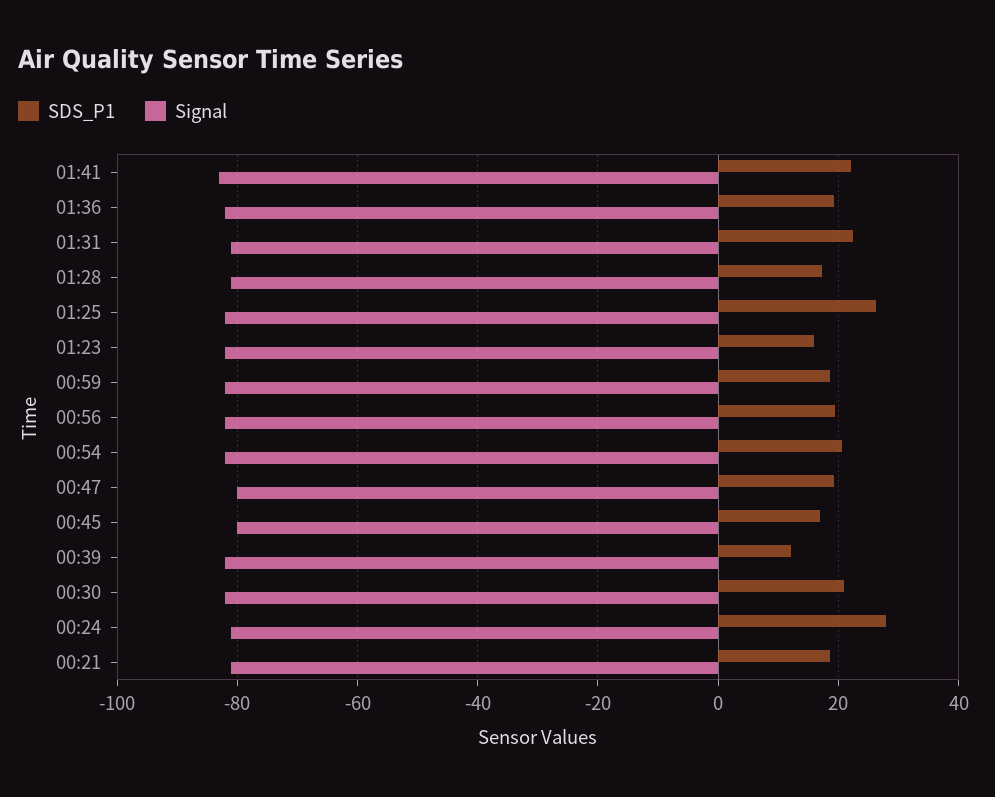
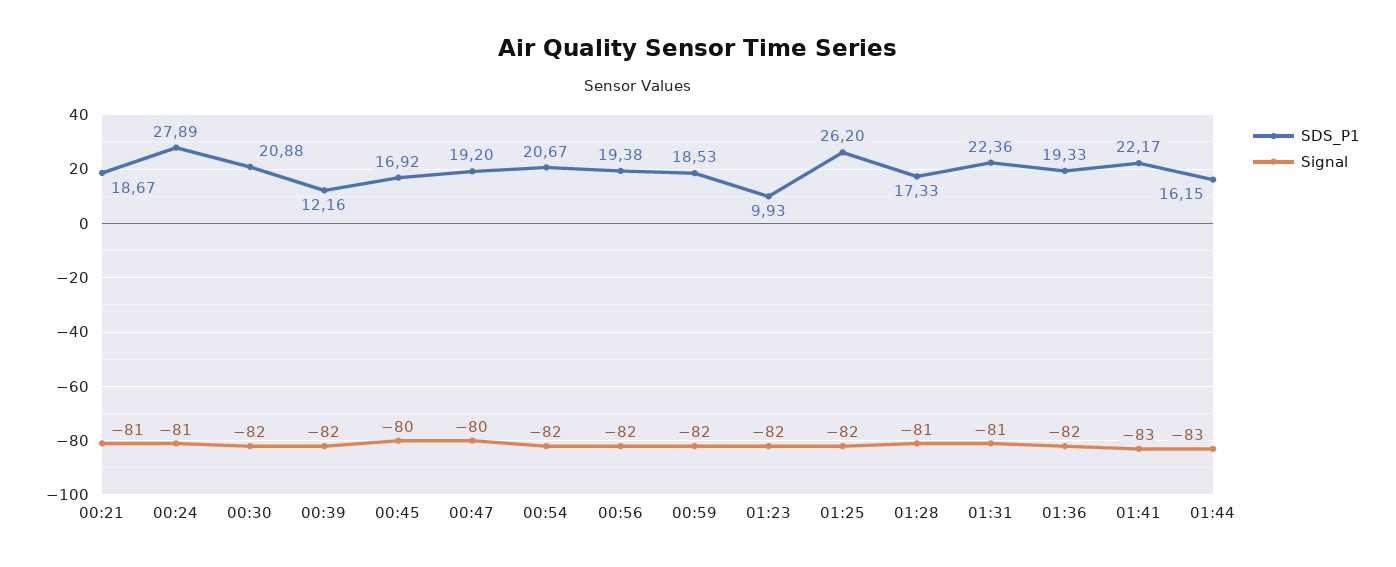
SDS_P1, 01:23: 16 -> 9.93
SDS_P1, 01:44: none -> 16.15
Signal, 01:44: none -> -83

